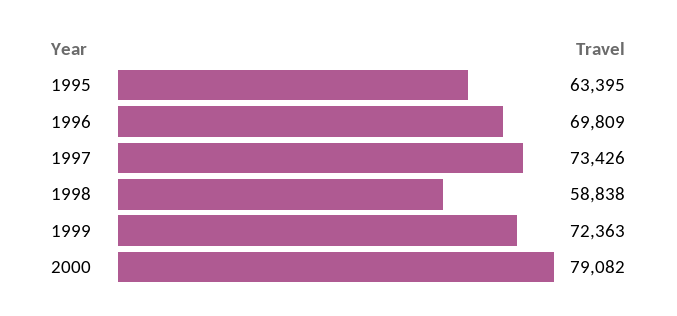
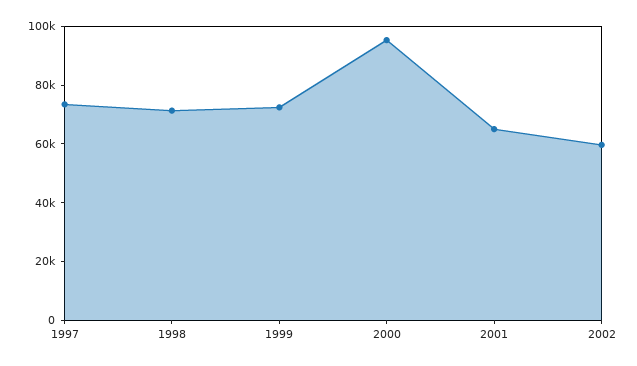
1995: 63395 -> none
1996: 69809 -> none
1998: 58838 -> 70000
2000: 79082 -> 95000
2001: none -> 65000
2002: none -> 60000

